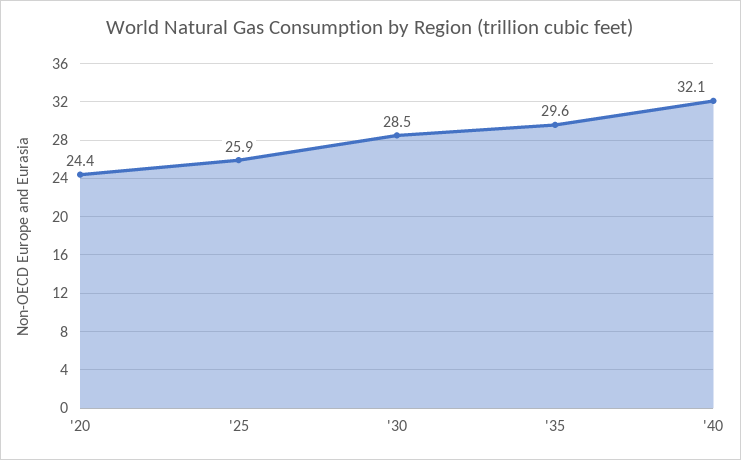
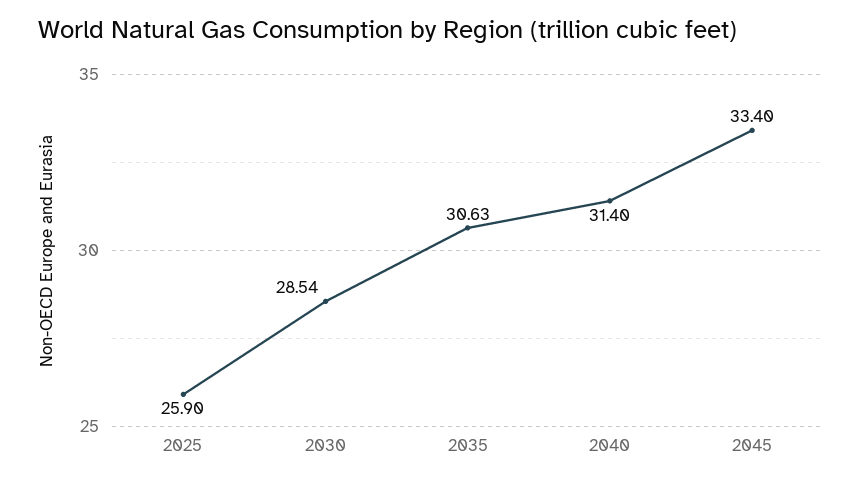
'20: 24.4 -> none
'35: 29.6 -> 30.63
'40: 32.1 -> 31.4
2045: none -> 33.4

